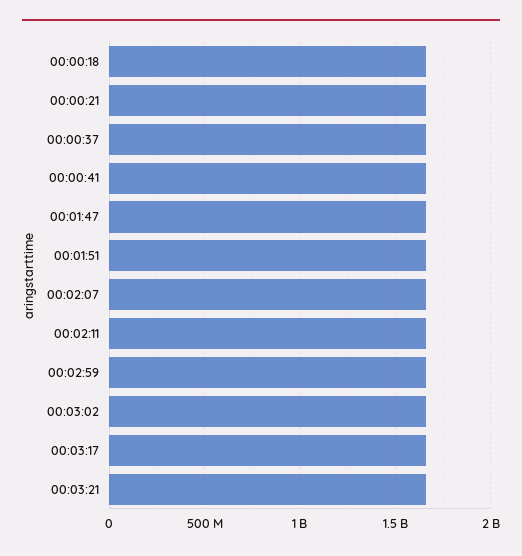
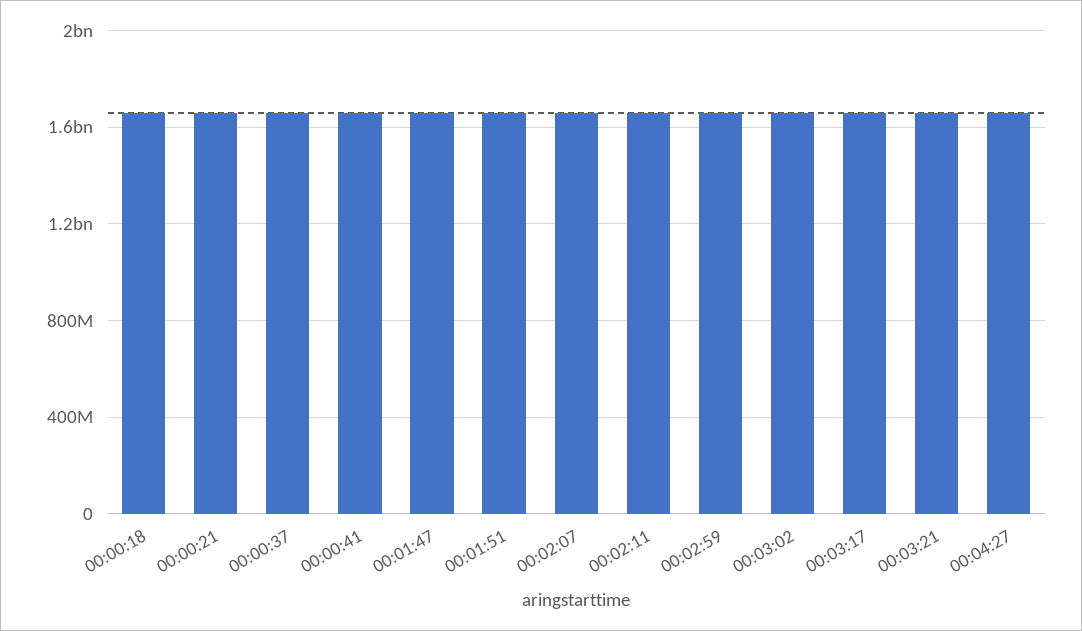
00:04:27: none -> 1650000000

